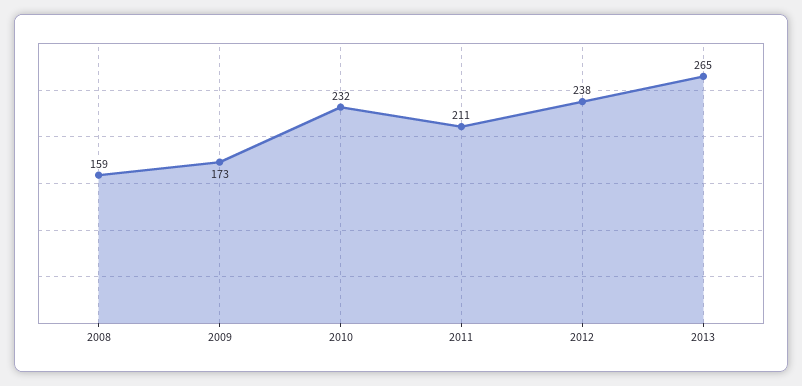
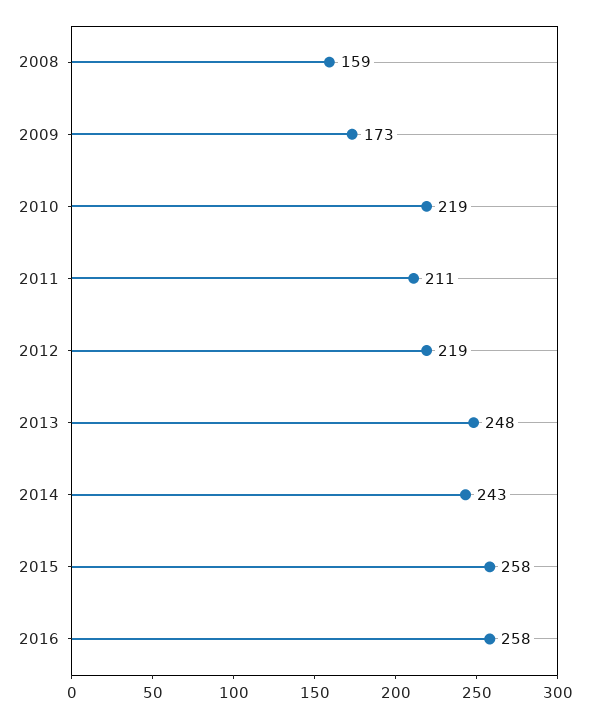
2010: 232 -> 219
2012: 238 -> 219
2013: 265 -> 248
2014: none -> 243
2015: none -> 258
2016: none -> 258

